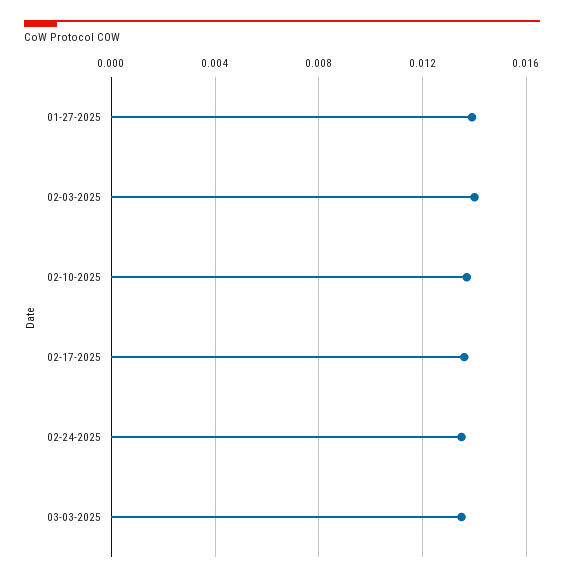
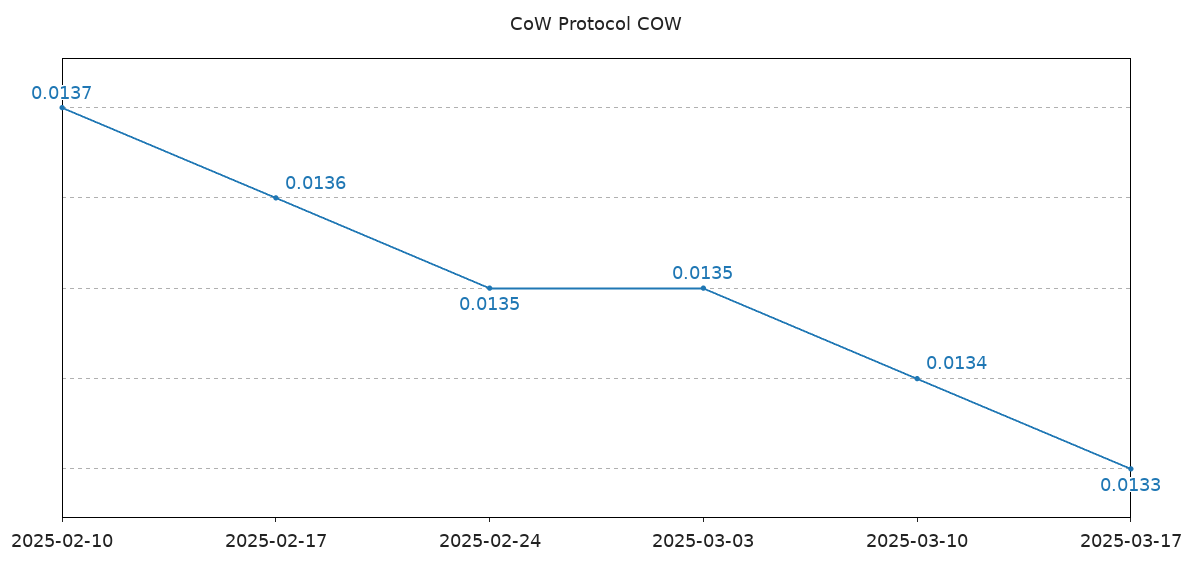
01-27-2025: 0.014 -> none
02-03-2025: 0.014 -> none
2025-03-10: none -> 0.0134
2025-03-17: none -> 0.0133

